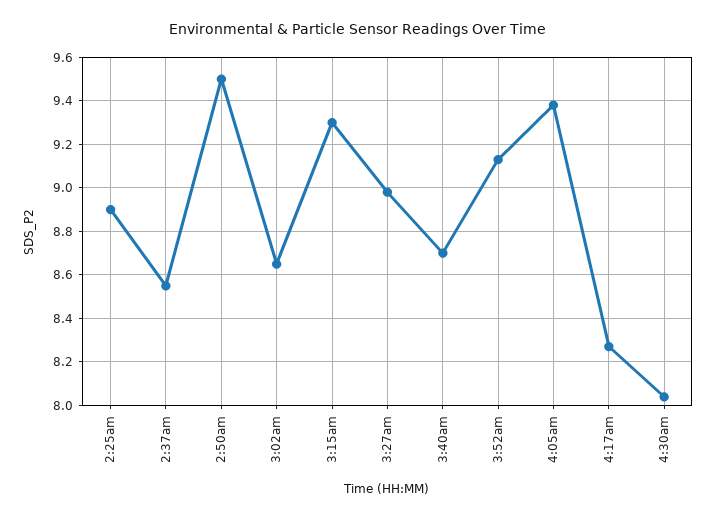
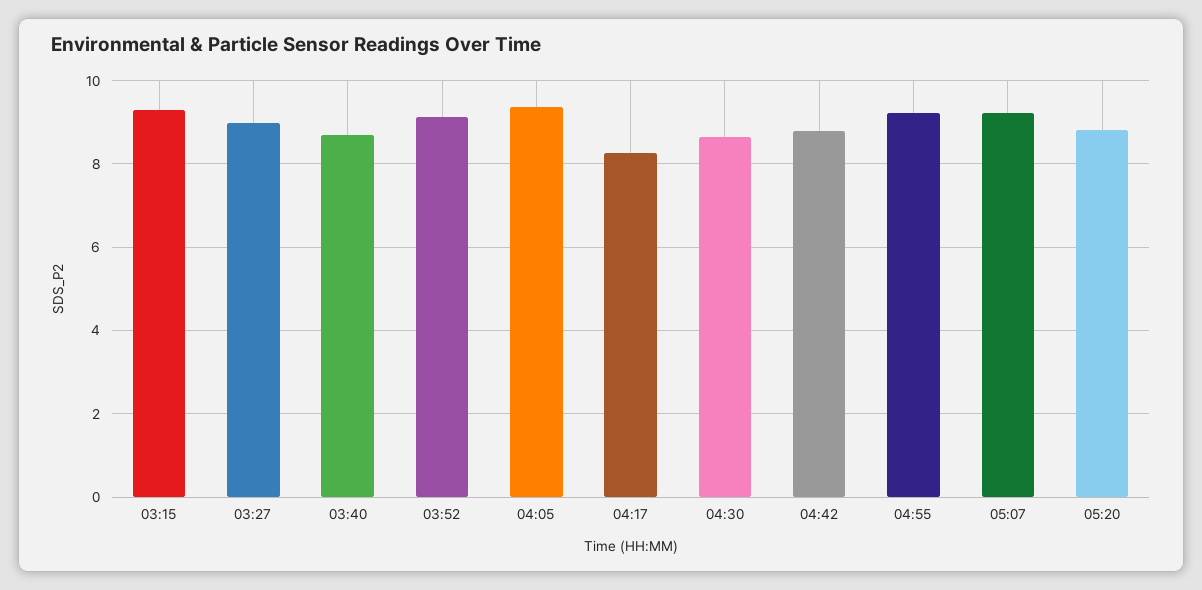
2:25am: 8.9 -> none
2:37am: 8.55 -> none
2:50am: 9.5 -> none
3:02am: 8.65 -> none
4:30am: 8.05 -> 8.6
04:42: none -> 8.8
04:55: none -> 9.2
05:07: none -> 9.2
05:20: none -> 8.8

